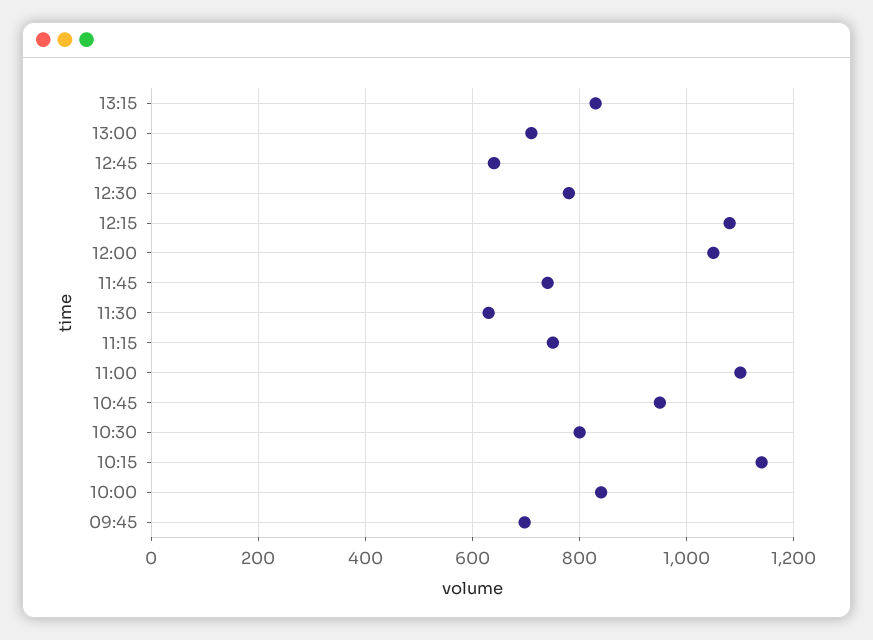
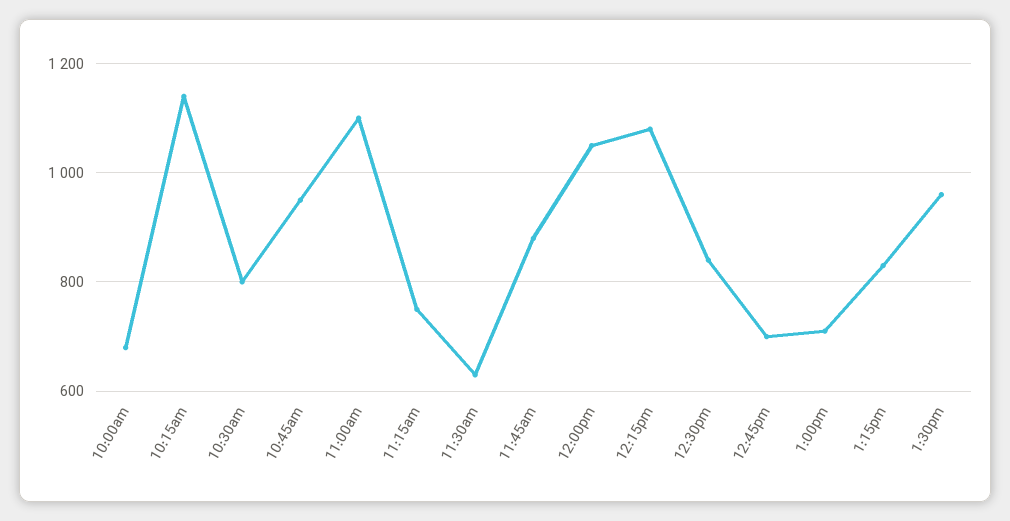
12:45: 640 -> 700
12:30: 780 -> 840
11:45: 740 -> 880
10:00: 840 -> 680
09:45: 700 -> none
1:30pm: none -> 960

